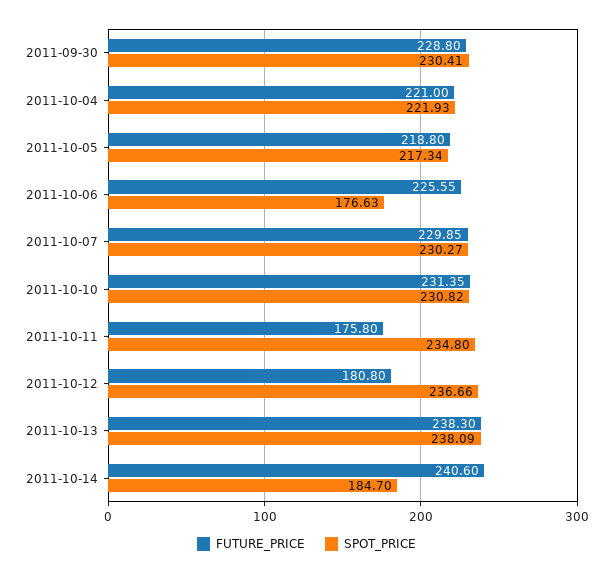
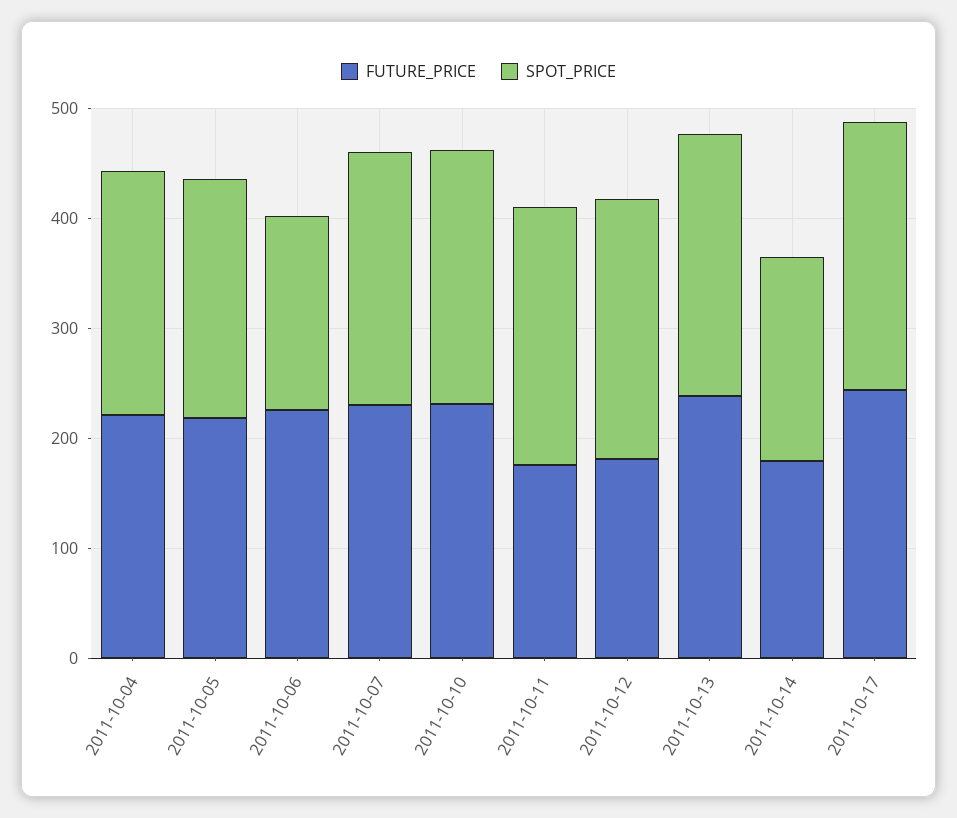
FUTURE_PRICE, 2011-09-30: 228.8 -> none
SPOT_PRICE, 2011-09-30: 230.41 -> none
FUTURE_PRICE, 2011-10-14: 240.6 -> 180
FUTURE_PRICE, 2011-10-17: none -> 240
SPOT_PRICE, 2011-10-17: none -> 240

